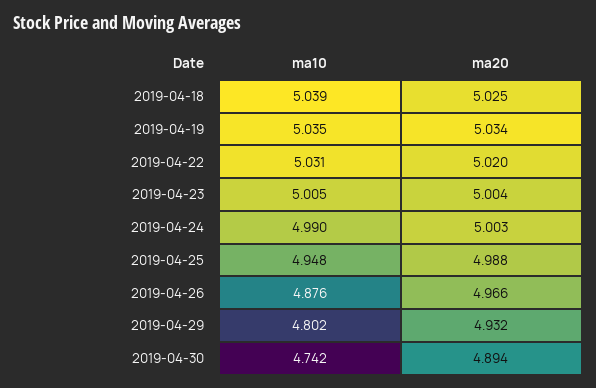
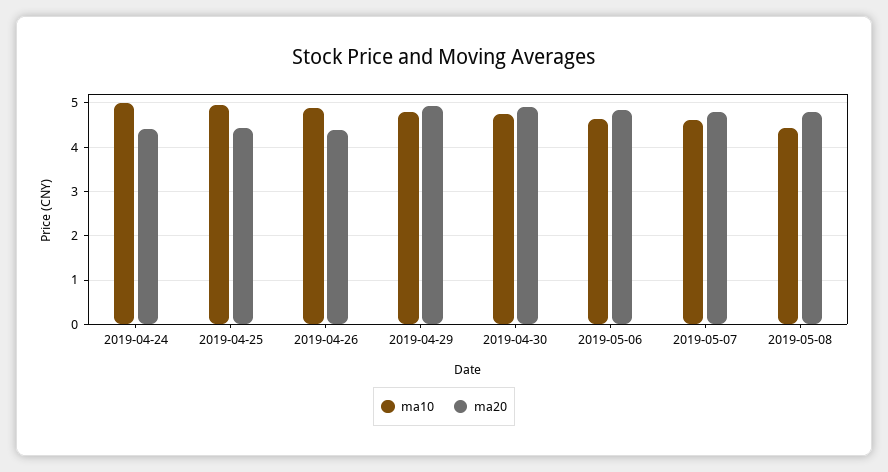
ma10, 2019-04-18: 5.039 -> none
ma20, 2019-04-18: 5.025 -> none
ma10, 2019-04-19: 5.035 -> none
ma20, 2019-04-19: 5.034 -> none
ma10, 2019-04-22: 5.031 -> none
ma20, 2019-04-22: 5.02 -> none
ma10, 2019-04-23: 5.005 -> none
ma20, 2019-04-23: 5.004 -> none
ma20, 2019-04-24: 5.003 -> 4.4
ma20, 2019-04-25: 4.988 -> 4.4
ma20, 2019-04-26: 4.966 -> 4.4
ma10, 2019-05-06: none -> 4.6
ma20, 2019-05-06: none -> 4.8
ma10, 2019-05-07: none -> 4.6
ma20, 2019-05-07: none -> 4.8
ma10, 2019-05-08: none -> 4.4
ma20, 2019-05-08: none -> 4.8

